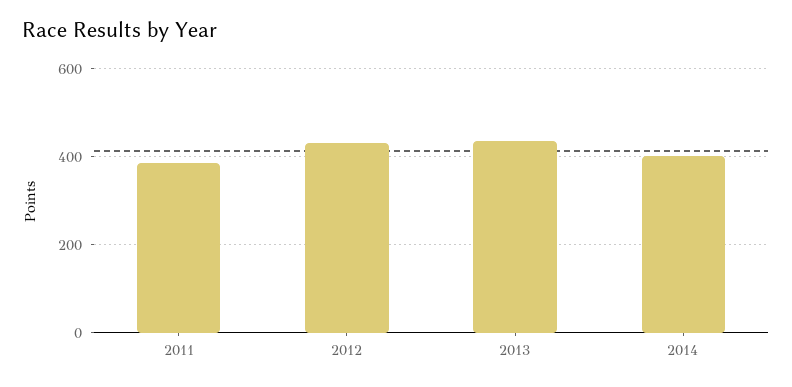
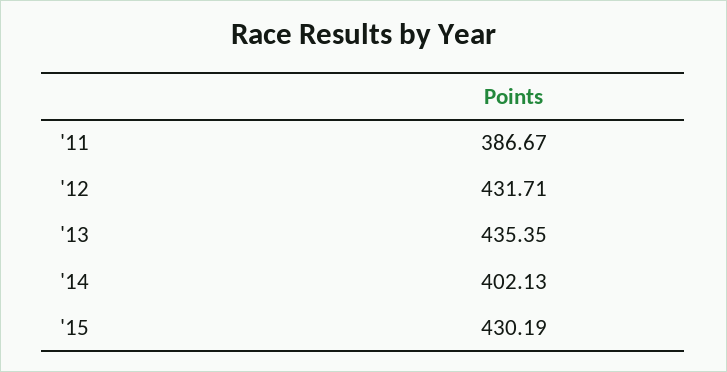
'15: none -> 430.19

